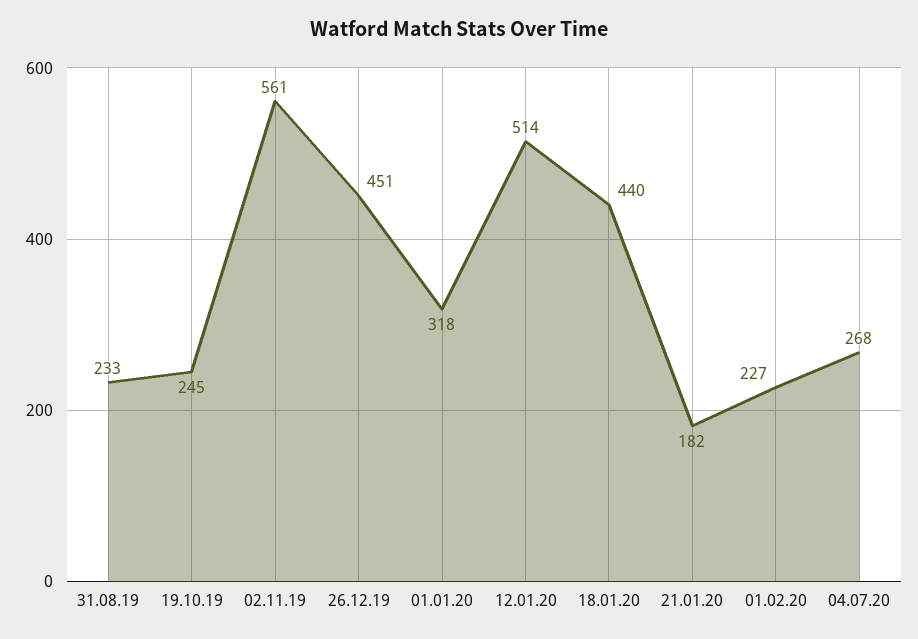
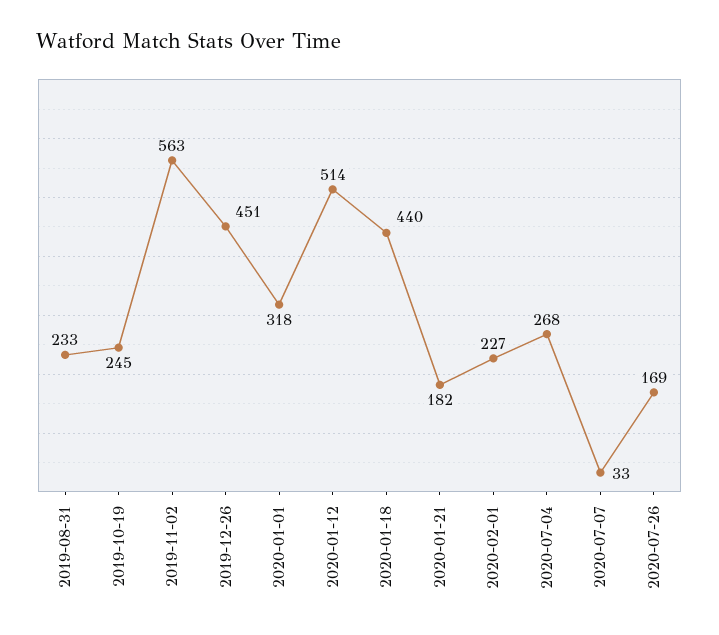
02.11.19: 561 -> 563
2020-07-07: none -> 33
2020-07-26: none -> 169

